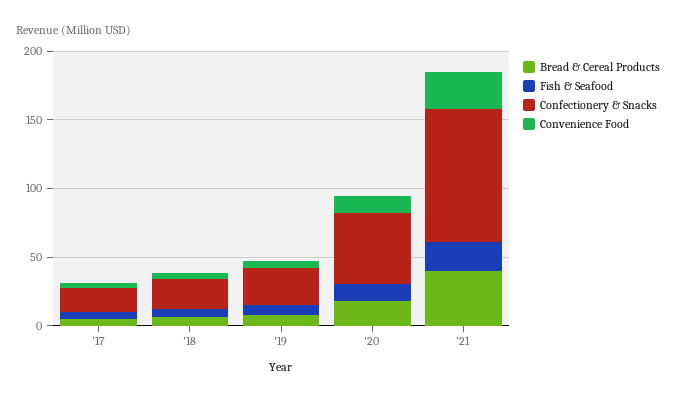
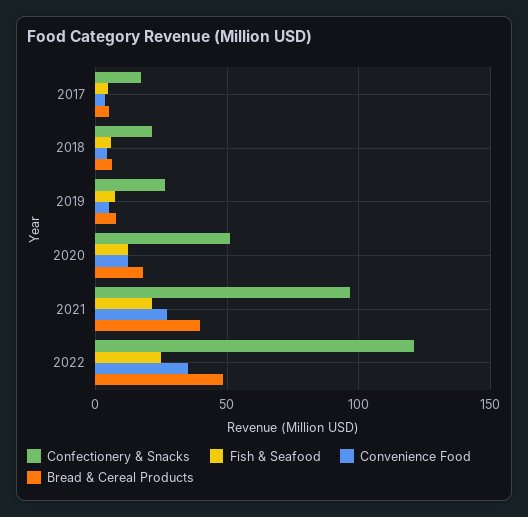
Confectionery & Snacks, 2022: none -> 120
Fish & Seafood, 2022: none -> 25
Convenience Food, 2022: none -> 35
Bread & Cereal Products, 2022: none -> 50

